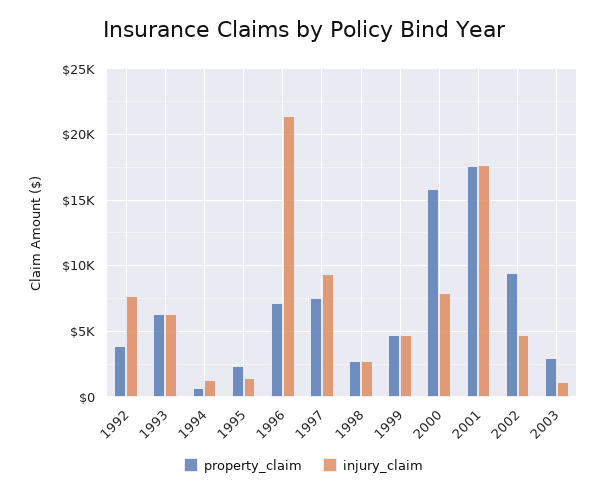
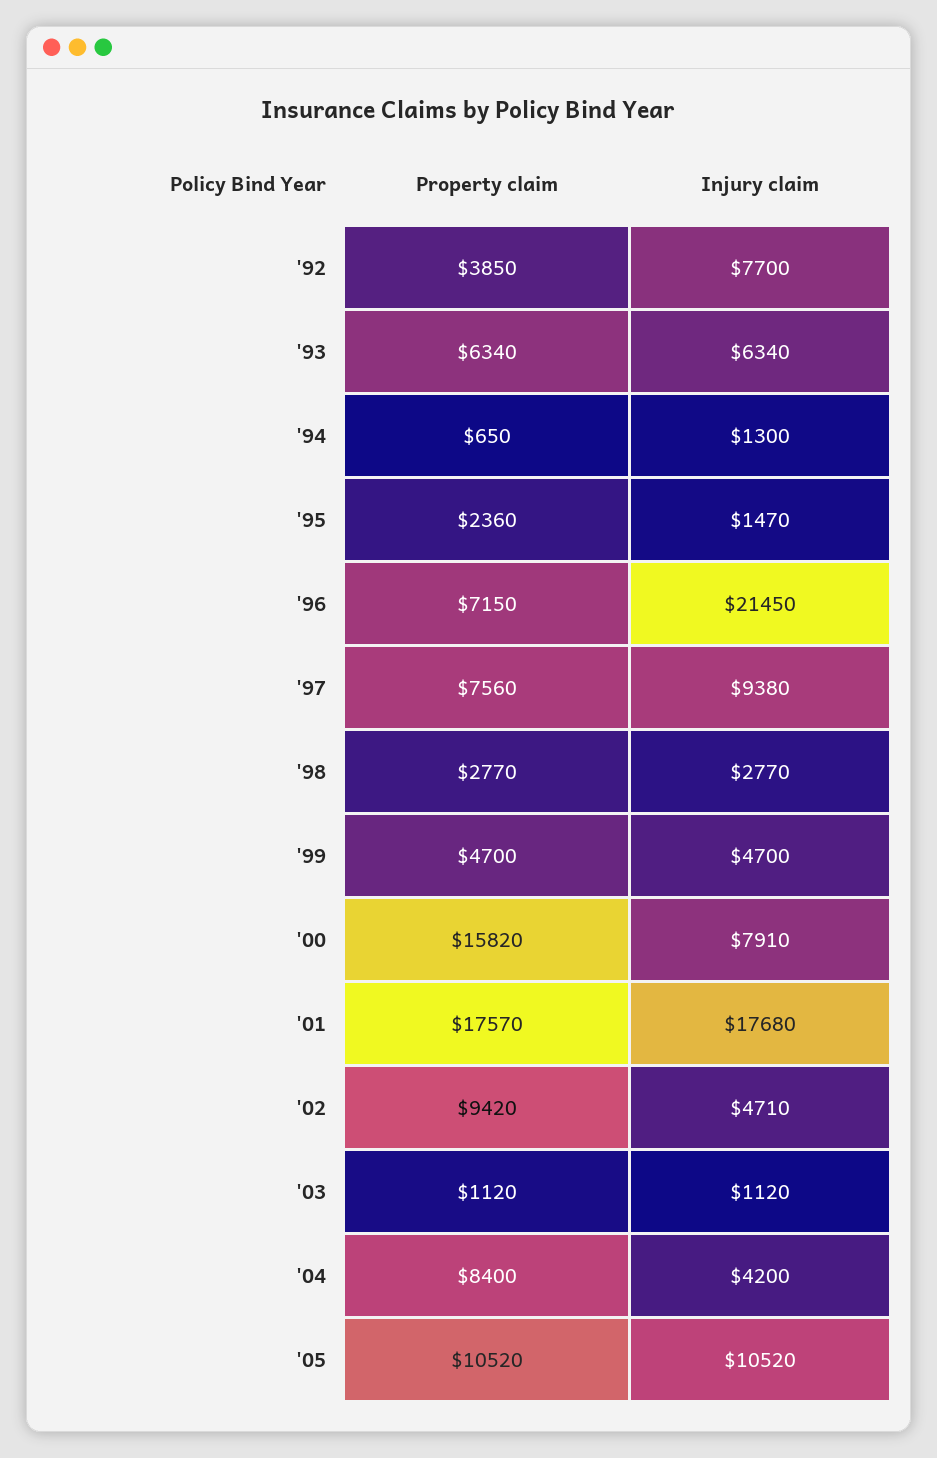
property_claim, 2003: 3000 -> 1120
property_claim, '04: none -> 8400
injury_claim, '04: none -> 4200
property_claim, '05: none -> 10520
injury_claim, '05: none -> 10520

